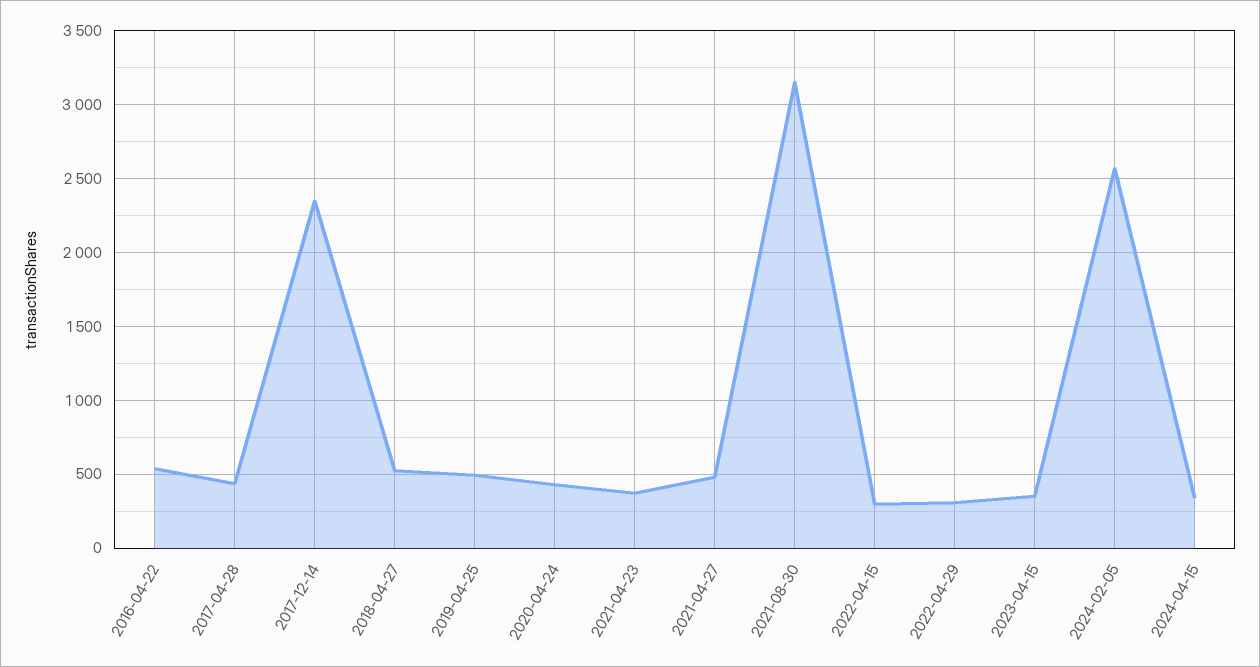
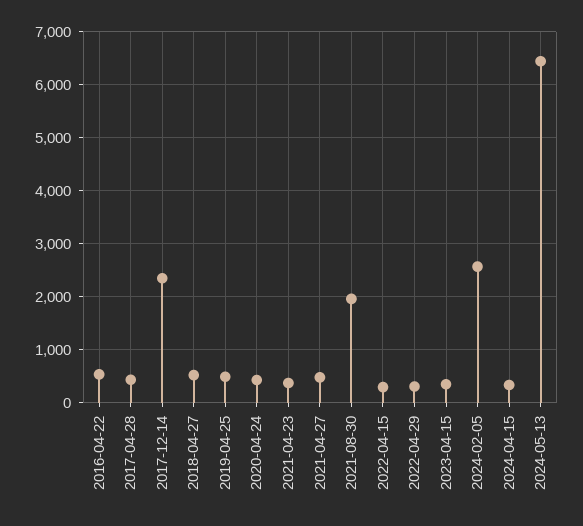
2021-08-30: 3150 -> 2000
2024-05-13: none -> 6400

